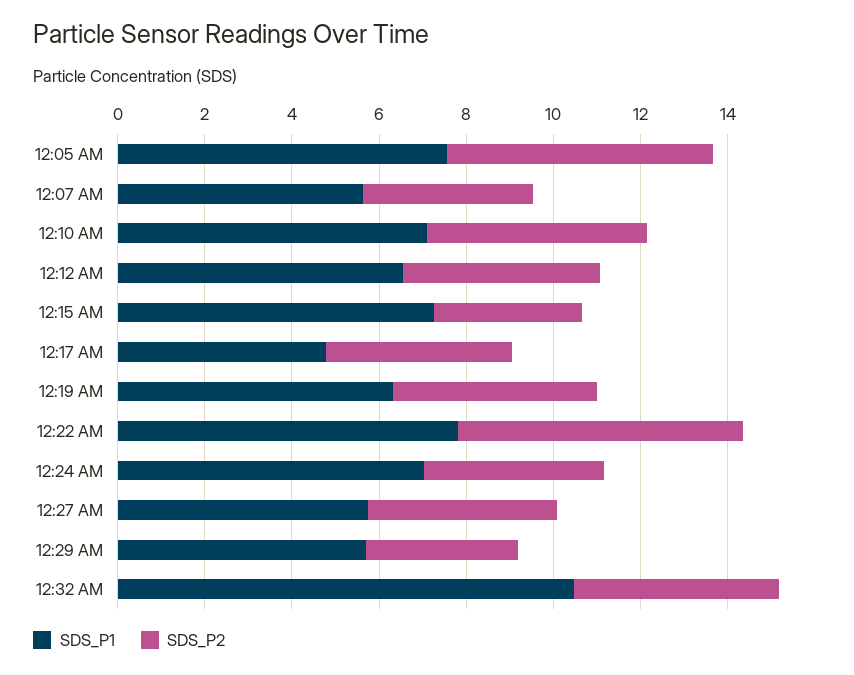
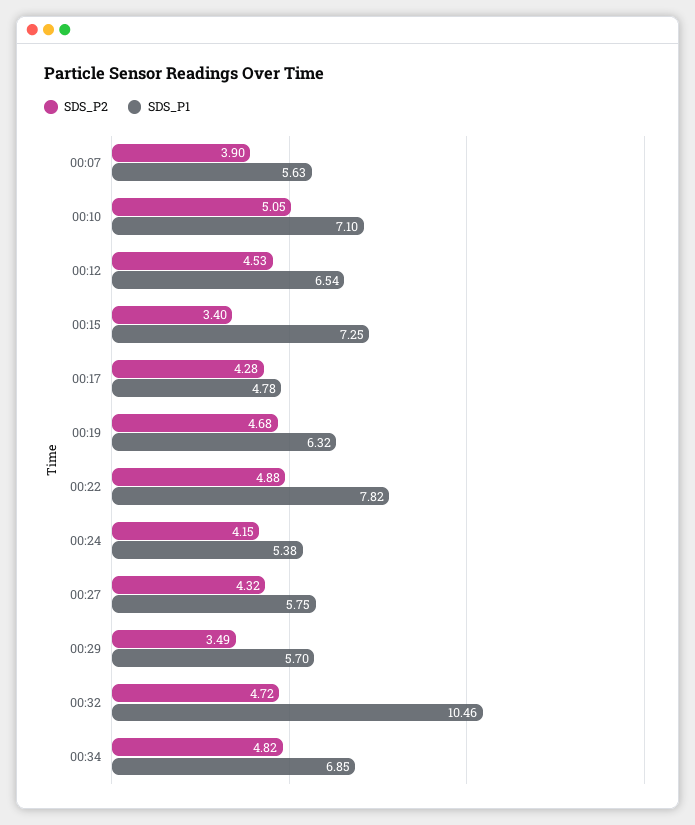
SDS_P1, 12:05 AM: 7.5 -> none
SDS_P2, 12:05 AM: 6 -> none
SDS_P2, 12:22 AM: 6.5 -> 4.88
SDS_P1, 12:24 AM: 7 -> 5.38
SDS_P2, 00:34: none -> 4.82
SDS_P1, 00:34: none -> 6.85

